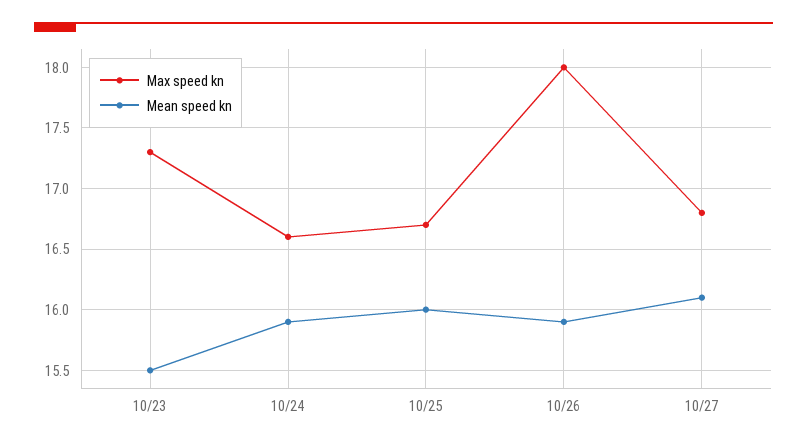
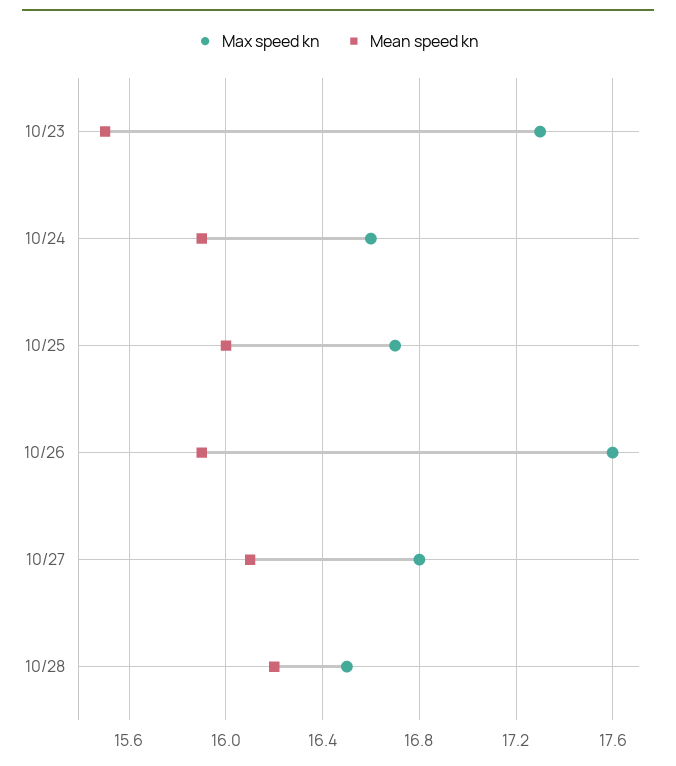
Max speed kn, 10/26: 18 -> 17.6
Max speed kn, 10/28: none -> 16.5
Mean speed kn, 10/28: none -> 16.2

